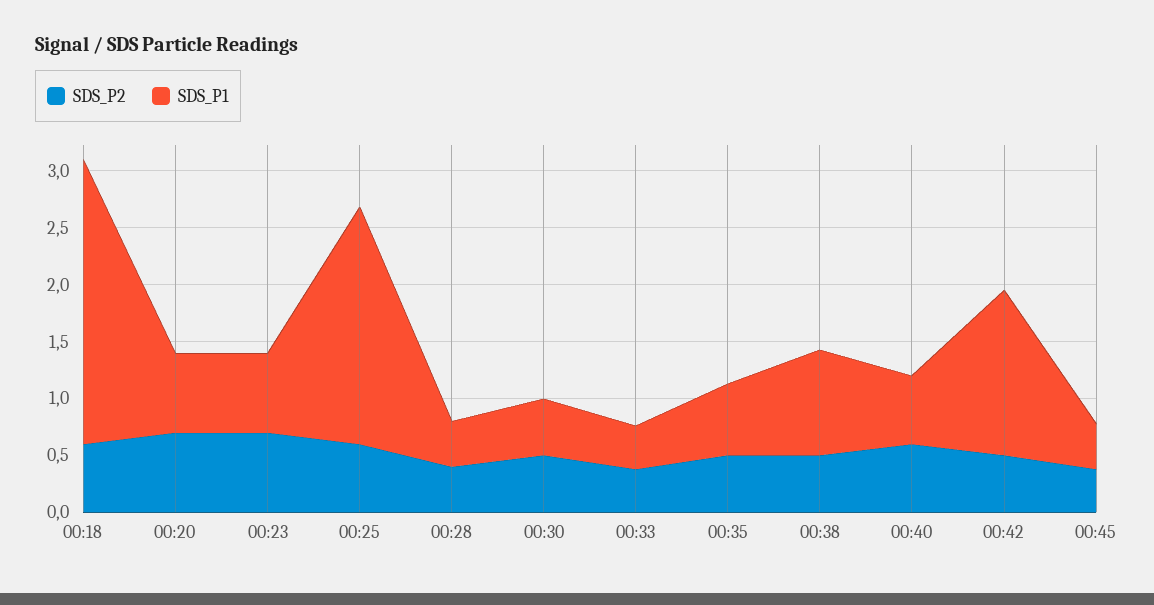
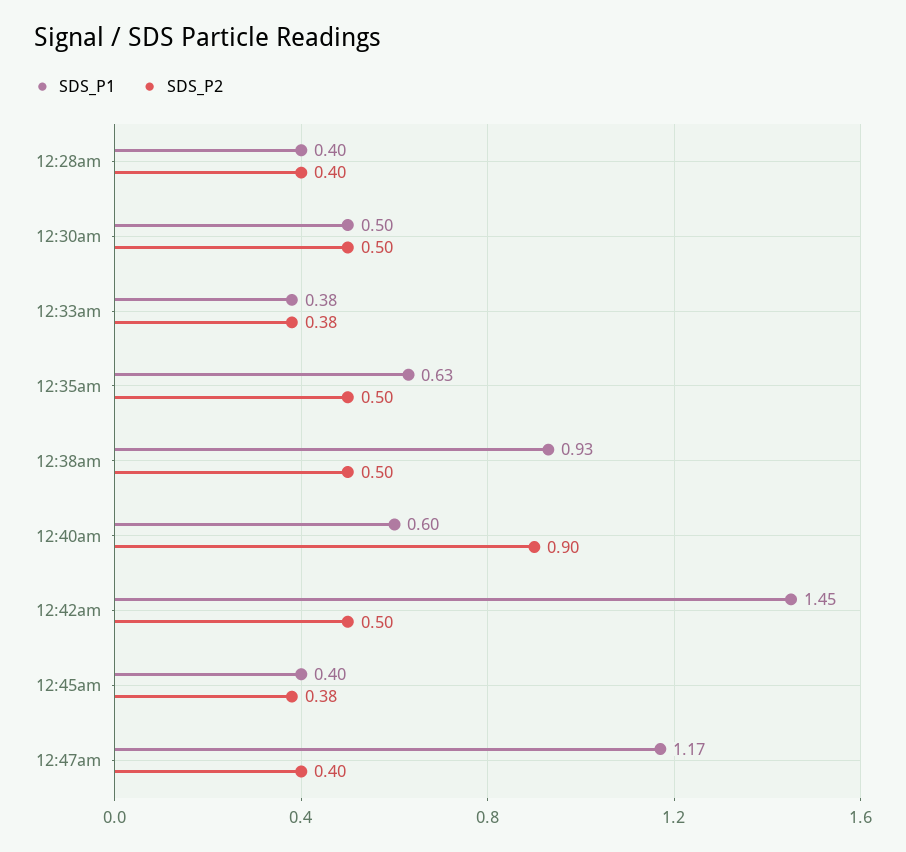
SDS_P2, 00:18: 0.6 -> none
SDS_P1, 00:18: 2.5 -> none
SDS_P2, 00:20: 0.7 -> none
SDS_P1, 00:20: 0.7 -> none
SDS_P2, 00:23: 0.7 -> none
SDS_P1, 00:23: 0.7 -> none
SDS_P2, 00:25: 0.6 -> none
SDS_P1, 00:25: 2.1 -> none
SDS_P2, 00:40: 0.6 -> 0.9
SDS_P1, 12:47am: none -> 1.17
SDS_P2, 12:47am: none -> 0.4

